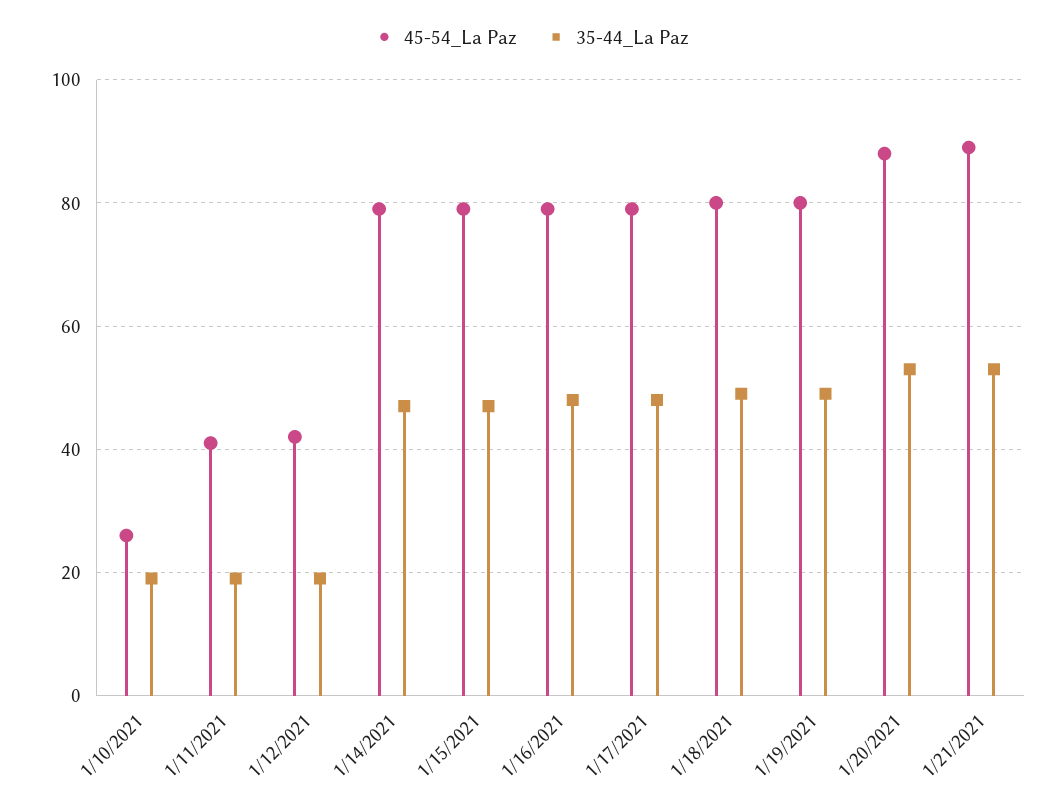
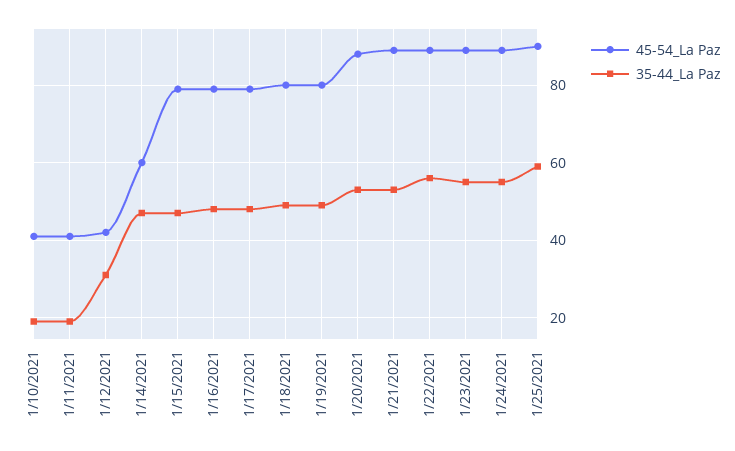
45-54_La Paz, 1/10/2021: 25 -> 40
35-44_La Paz, 1/12/2021: 20 -> 30
45-54_La Paz, 1/14/2021: 80 -> 60
45-54_La Paz, 1/22/2021: none -> 90
35-44_La Paz, 1/22/2021: none -> 55
45-54_La Paz, 1/23/2021: none -> 90
35-44_La Paz, 1/23/2021: none -> 55
45-54_La Paz, 1/24/2021: none -> 90
35-44_La Paz, 1/24/2021: none -> 55
45-54_La Paz, 1/25/2021: none -> 90
35-44_La Paz, 1/25/2021: none -> 60

